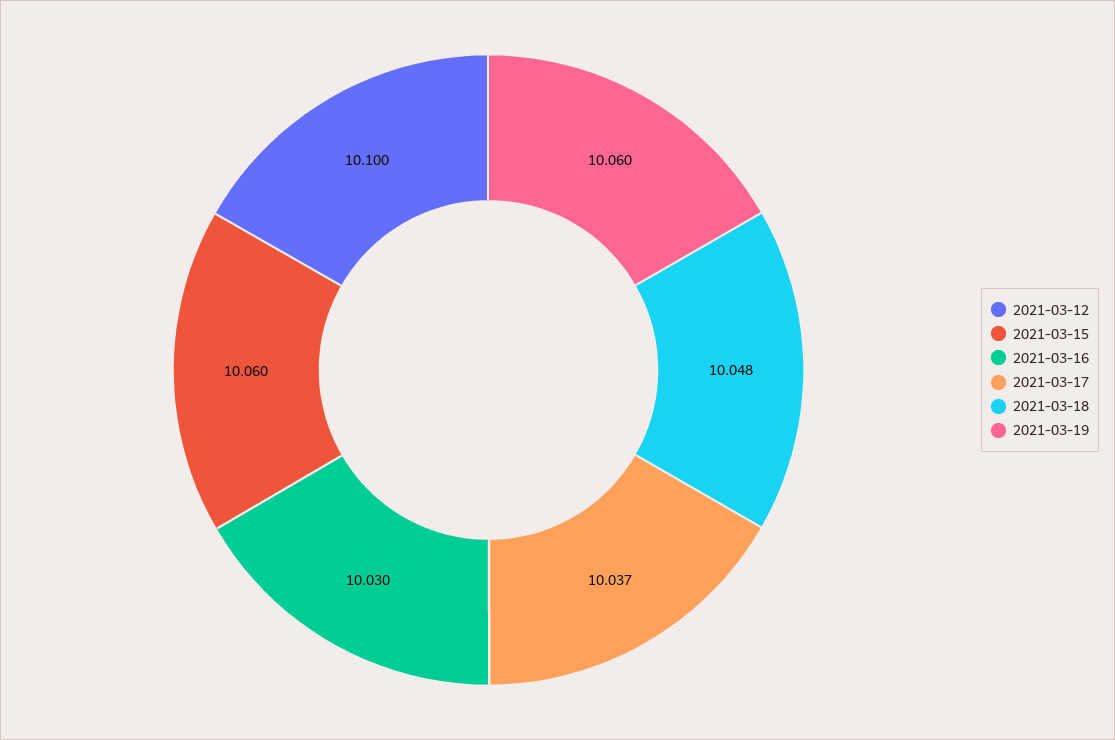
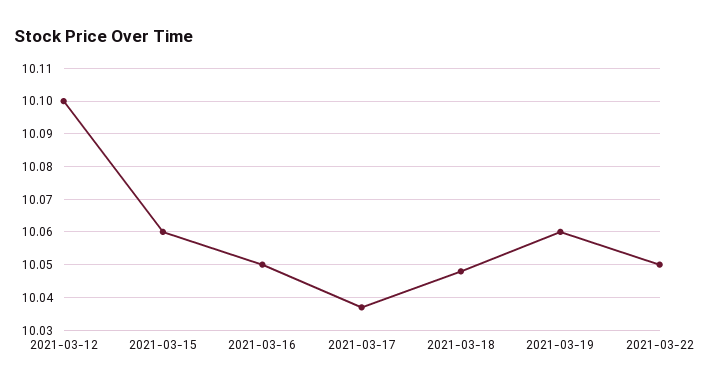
2021-03-16: 10.03 -> 10.05
2021-03-22: none -> 10.05

